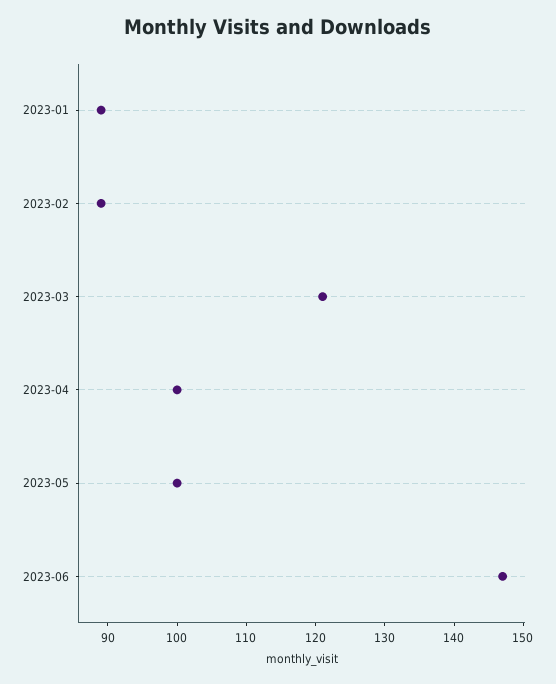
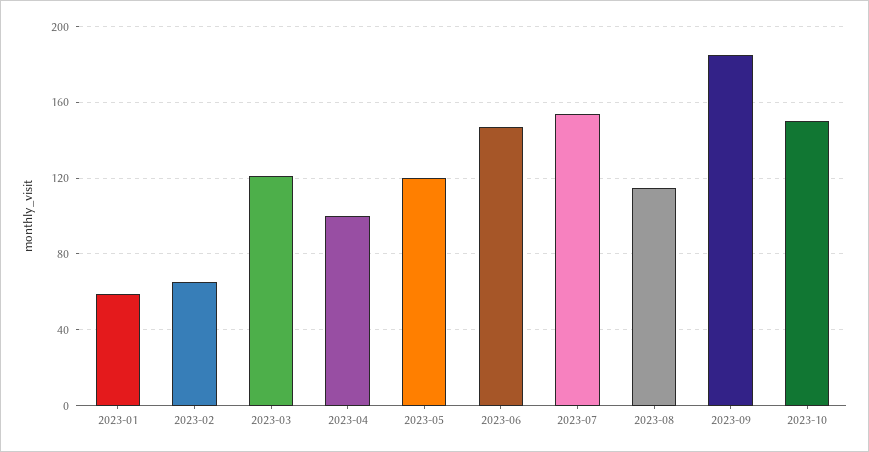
2023-01: 90 -> 60
2023-02: 90 -> 65
2023-05: 100 -> 120
2023-07: none -> 155
2023-08: none -> 115
2023-09: none -> 185
2023-10: none -> 150

